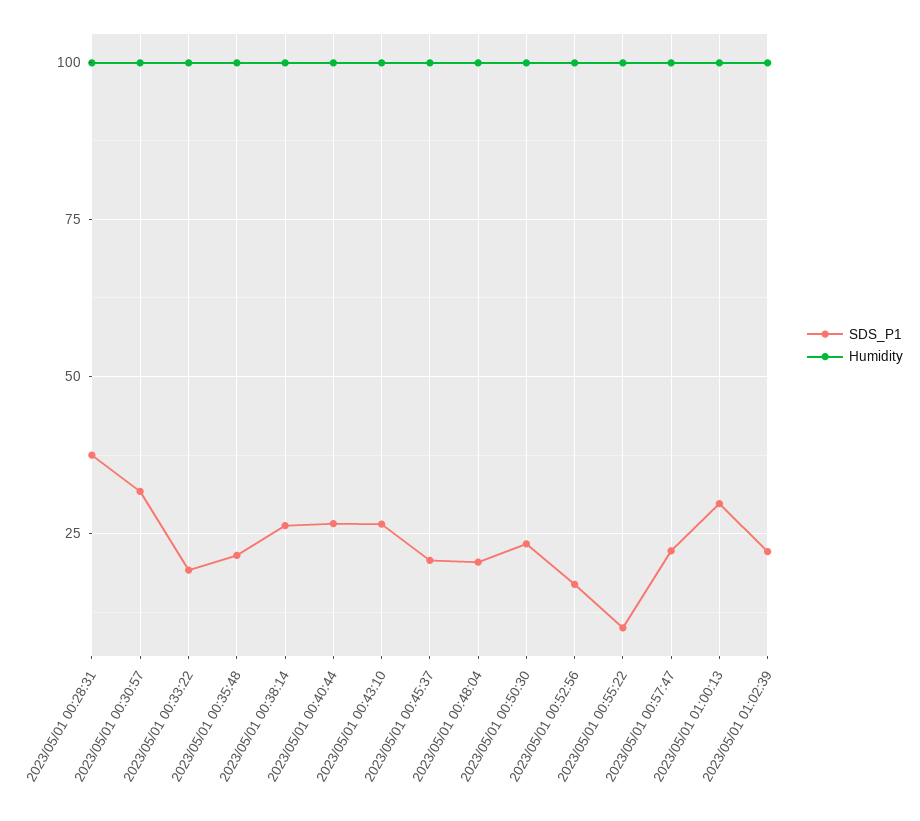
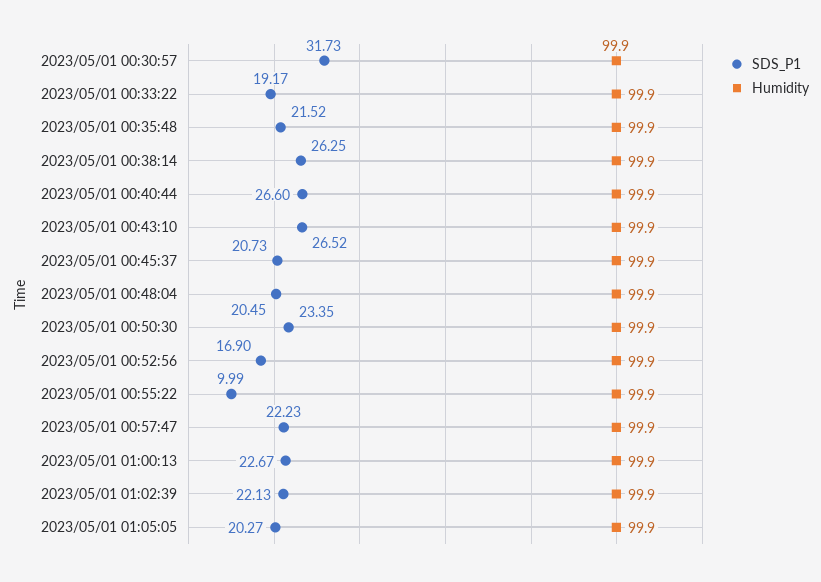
SDS_P1, 2023/05/01 00:28:31: 37.5 -> none
Humidity, 2023/05/01 00:28:31: 100 -> none
SDS_P1, 2023/05/01 01:00:13: 30 -> 22.67
SDS_P1, 2023/05/01 01:05:05: none -> 20.27
Humidity, 2023/05/01 01:05:05: none -> 99.9

